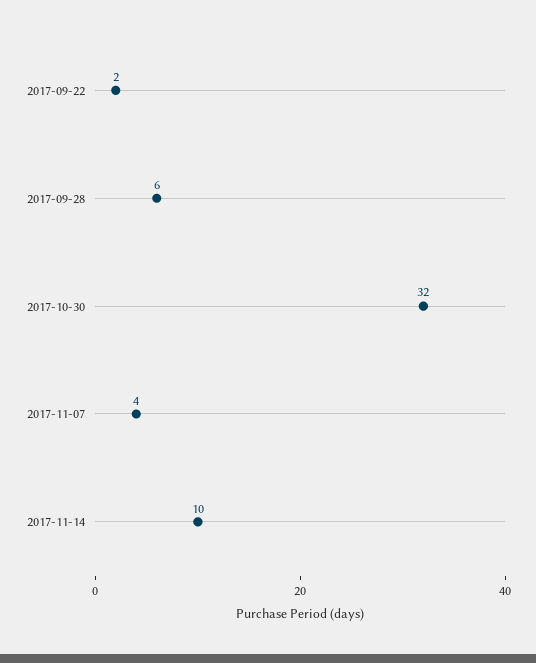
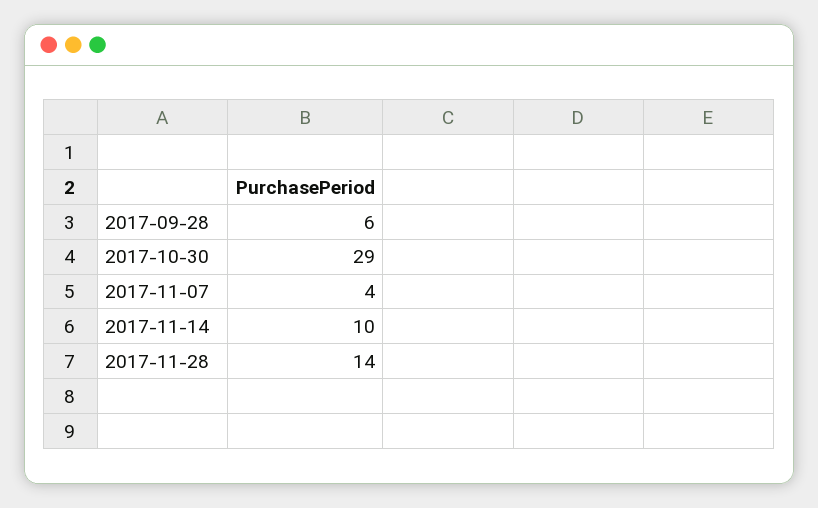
2017-09-22: 2 -> none
2017-10-30: 32 -> 29
2017-11-28: none -> 14

